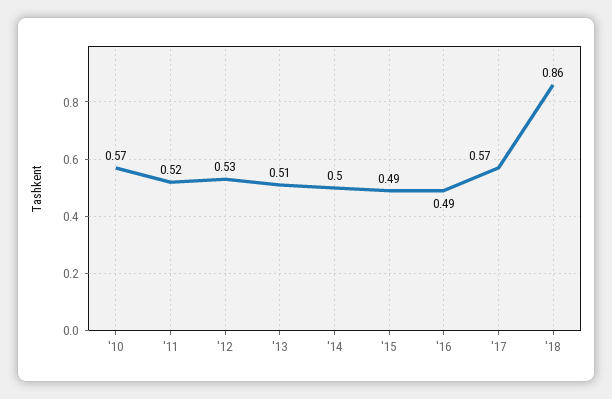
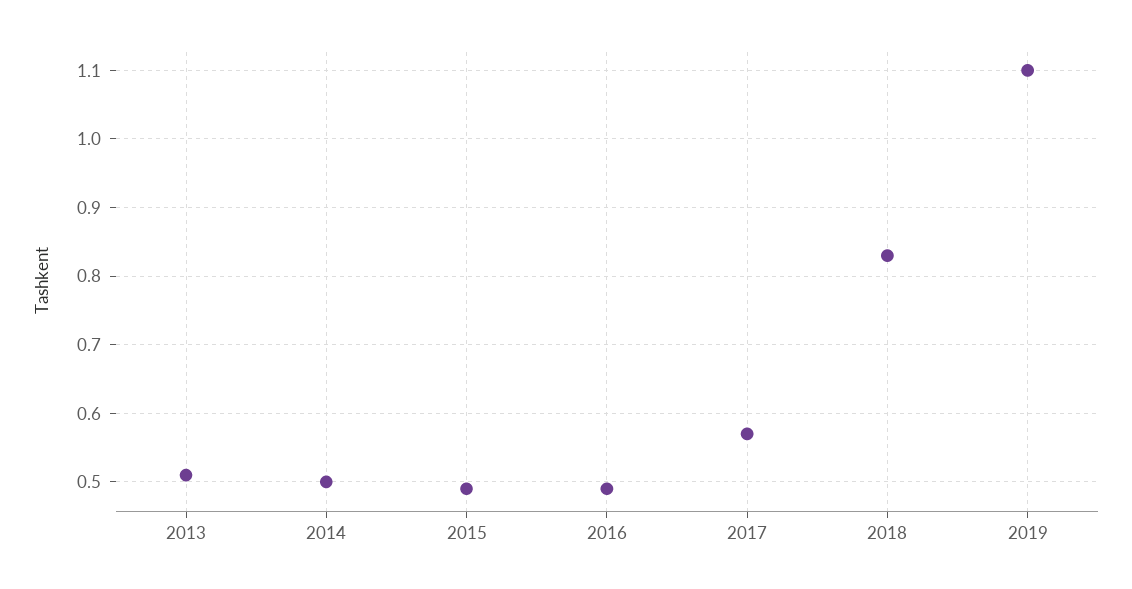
'10: 0.57 -> none
'11: 0.52 -> none
'12: 0.53 -> none
'18: 0.86 -> 0.83
2019: none -> 1.1

